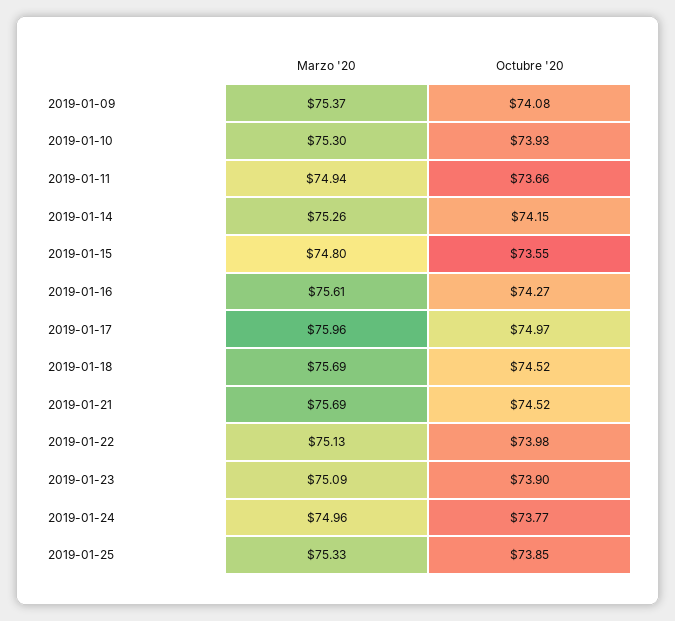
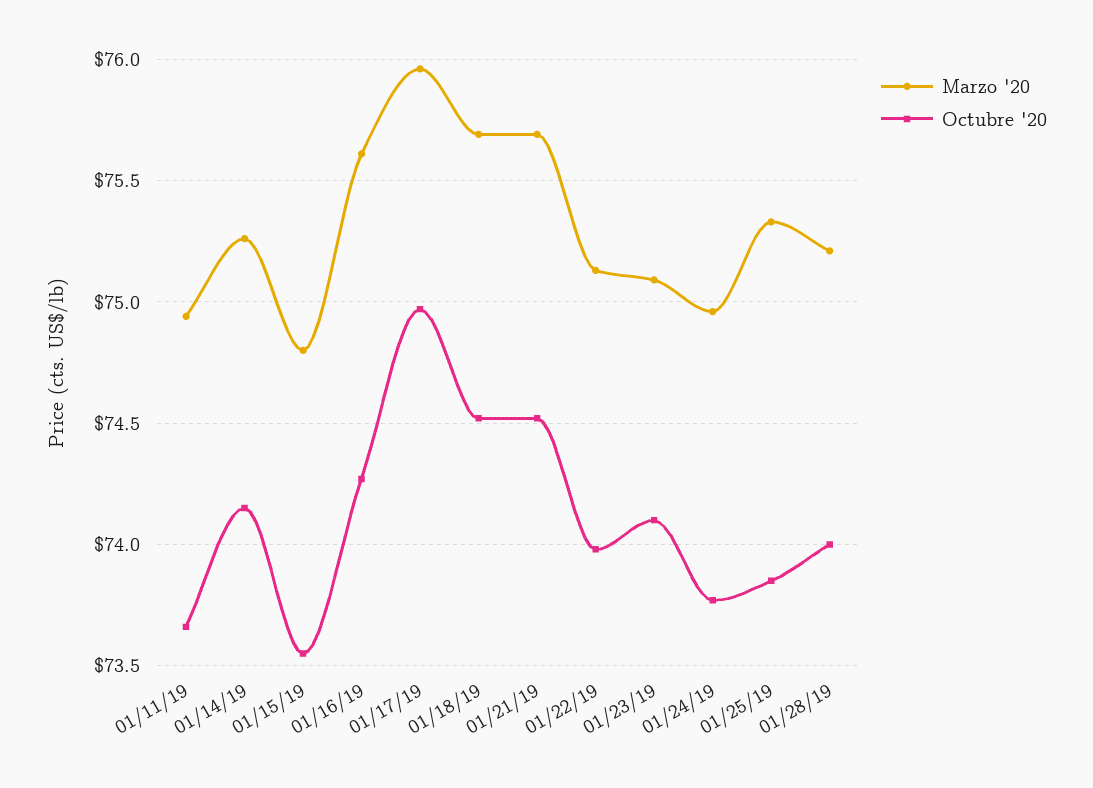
Marzo '20, 2019-01-09: 75.37 -> none
Octubre '20, 2019-01-09: 74.08 -> none
Marzo '20, 2019-01-10: 75.3 -> none
Octubre '20, 2019-01-10: 73.93 -> none
Octubre '20, 2019-01-23: 73.9 -> 74.1
Marzo '20, 01/28/19: none -> 75.2
Octubre '20, 01/28/19: none -> 74

